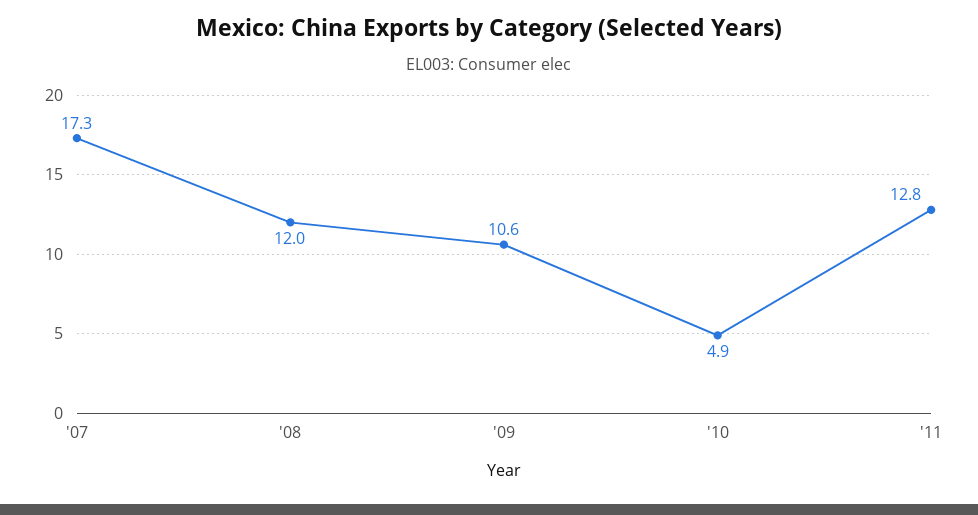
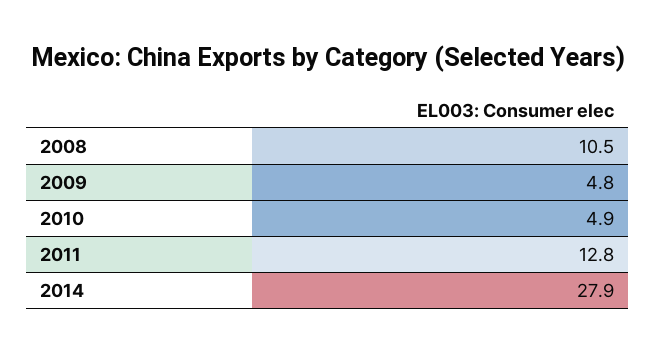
'07: 17.3 -> none
'08: 12 -> 10.5
'09: 10.6 -> 4.8
2014: none -> 27.9

